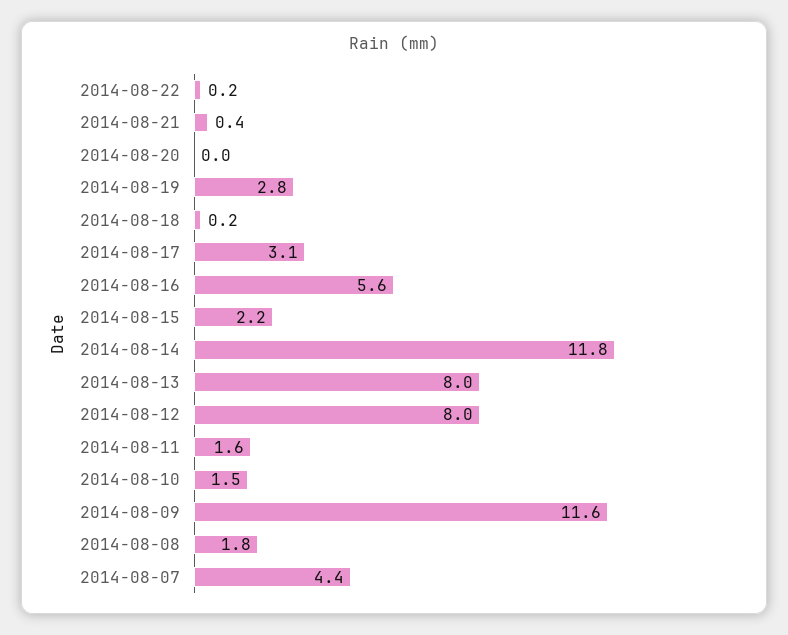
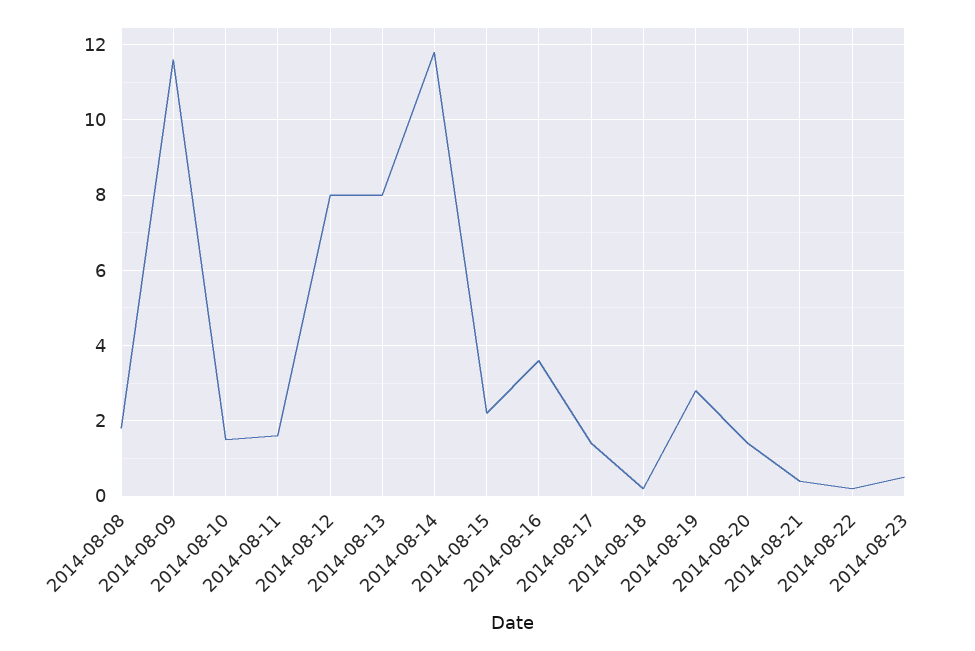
2014-08-20: 0 -> 1.5
2014-08-17: 3.1 -> 1.5
2014-08-16: 5.6 -> 3.5
2014-08-07: 4.4 -> none
2014-08-23: none -> 0.5

